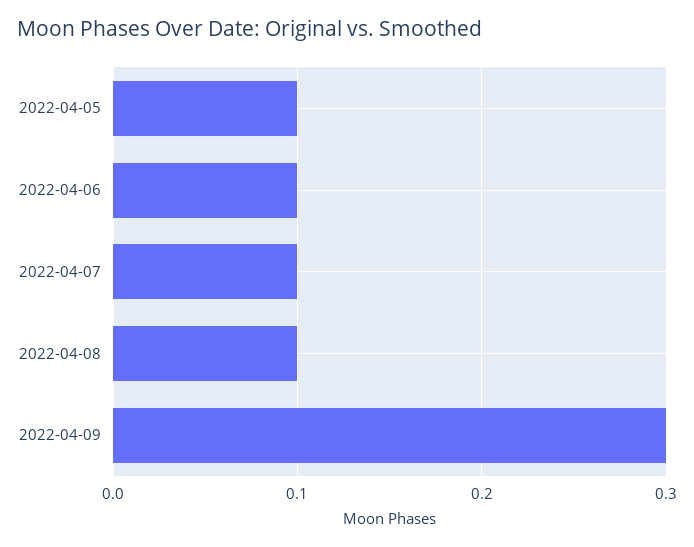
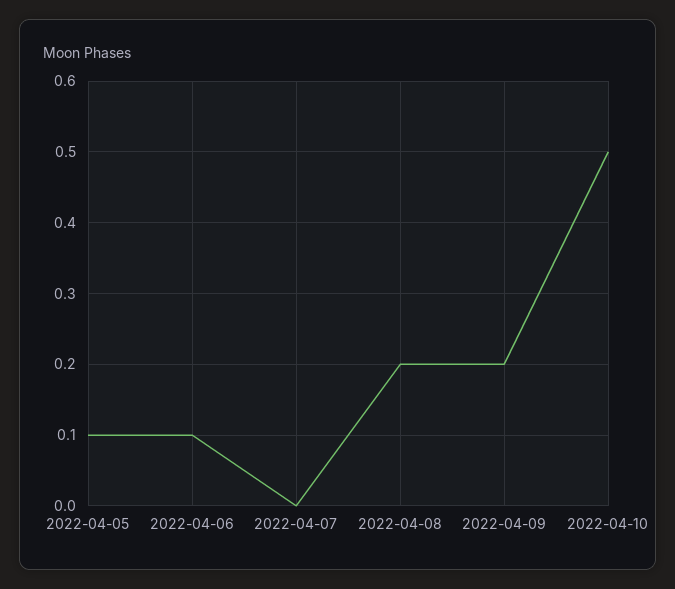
2022-04-07: 0.1 -> 0
2022-04-08: 0.1 -> 0.2
2022-04-09: 0.3 -> 0.2
2022-04-10: none -> 0.5

